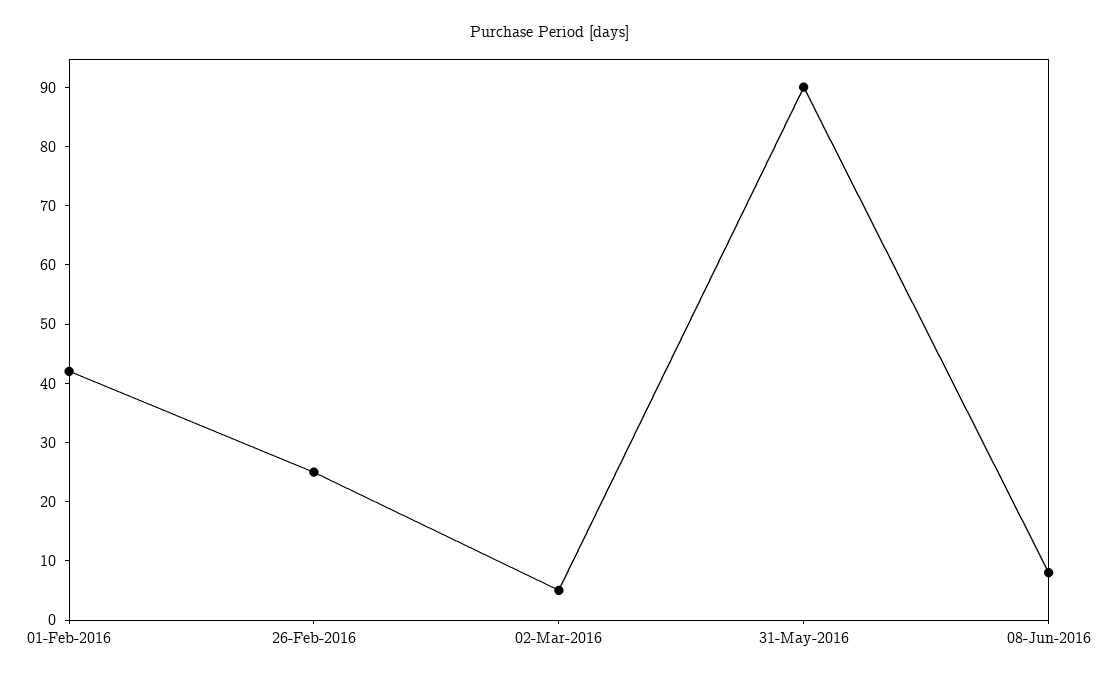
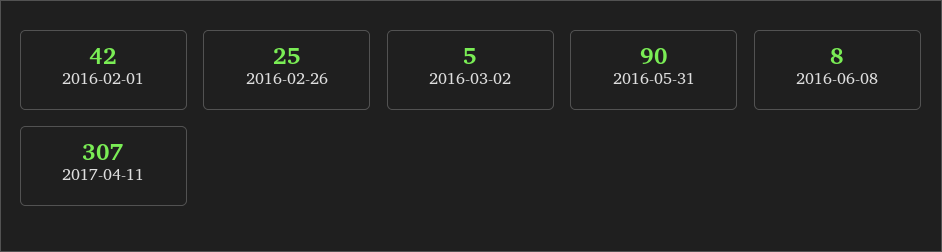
2017-04-11: none -> 307

